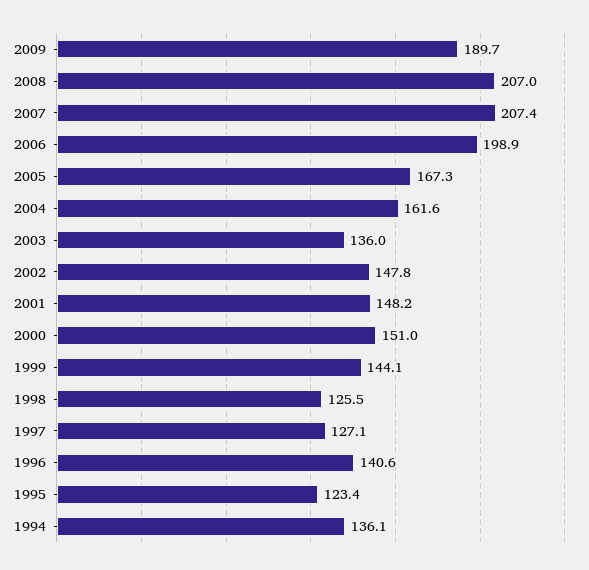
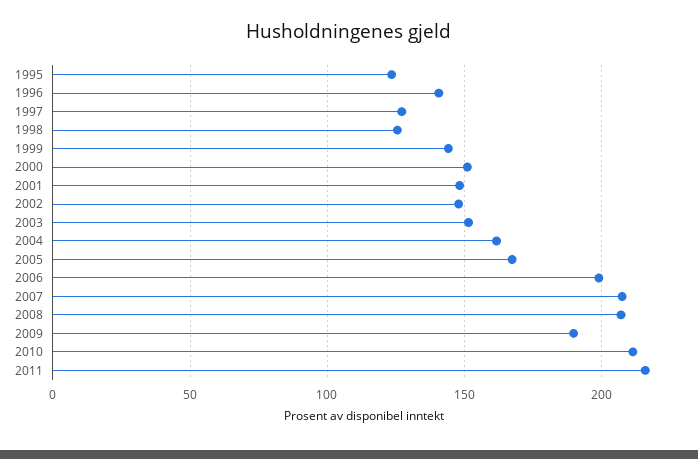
2003: 136 -> 150
1994: 136.1 -> none
2010: none -> 210
2011: none -> 215

